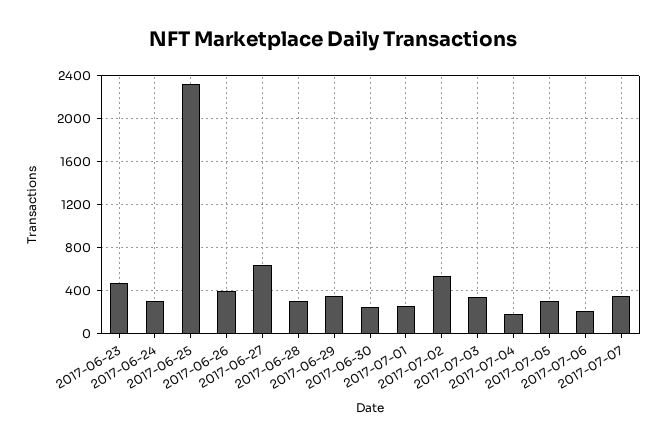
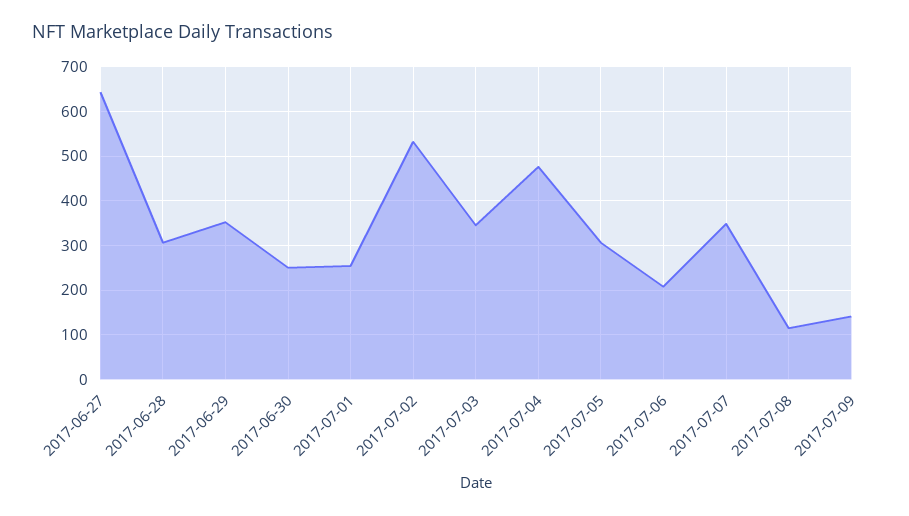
2017-06-23: 500 -> none
2017-06-24: 300 -> none
2017-06-25: 2300 -> none
2017-06-26: 400 -> none
2017-07-04: 200 -> 480
2017-07-08: none -> 120
2017-07-09: none -> 140

